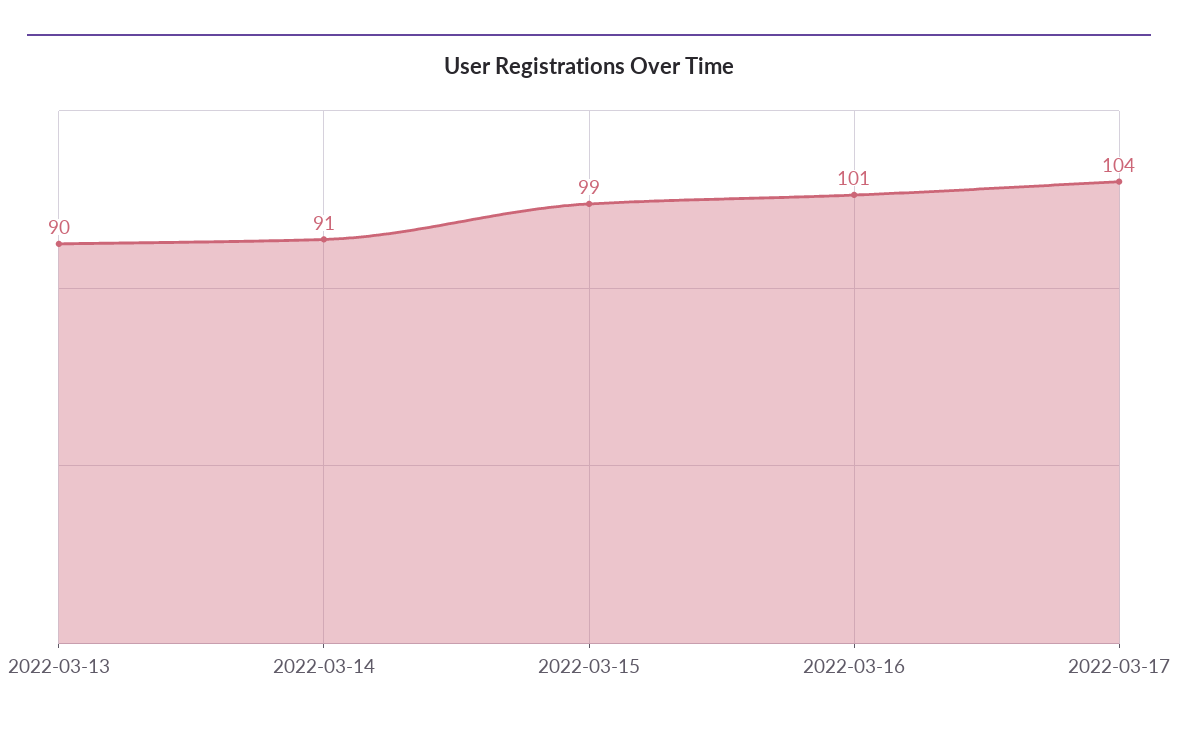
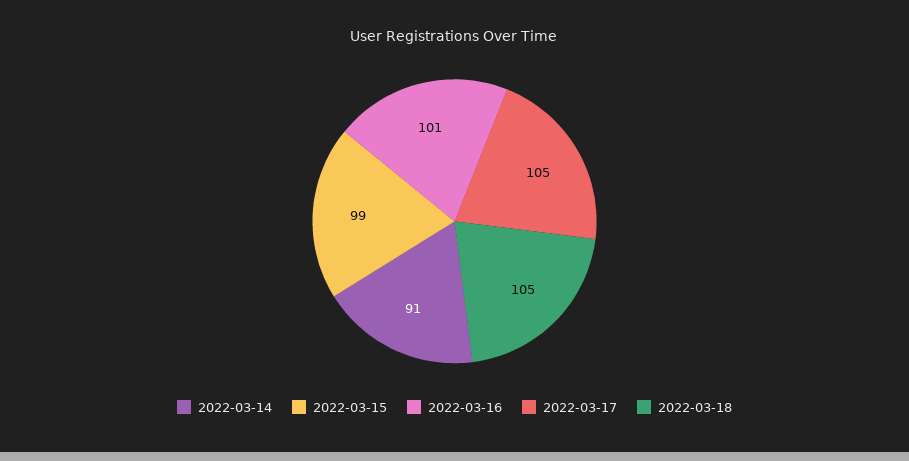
2022-03-13: 90 -> none
2022-03-17: 104 -> 105
2022-03-18: none -> 105

